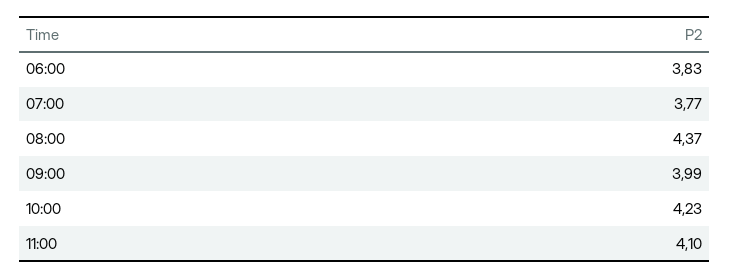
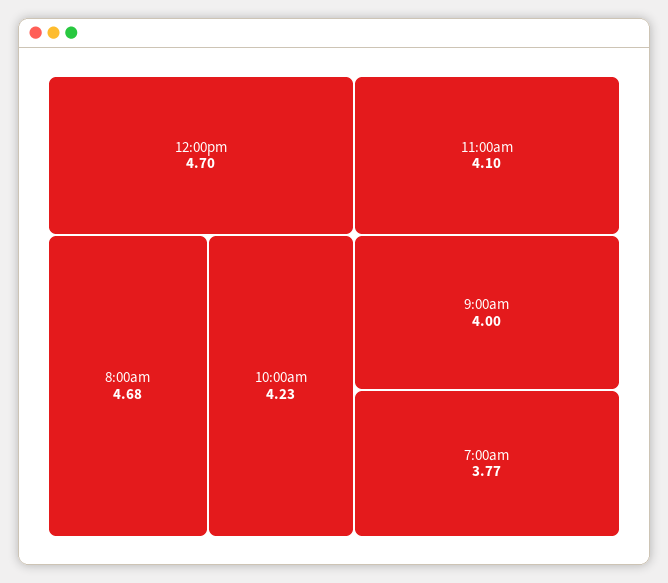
06:00: 3.83 -> none
08:00: 4.37 -> 4.68
09:00: 3.99 -> 4
12:00pm: none -> 4.7

